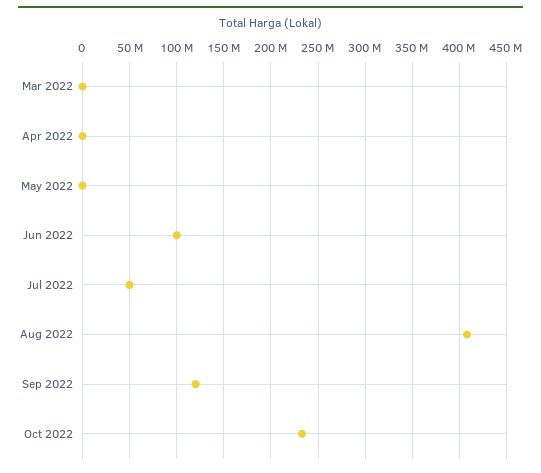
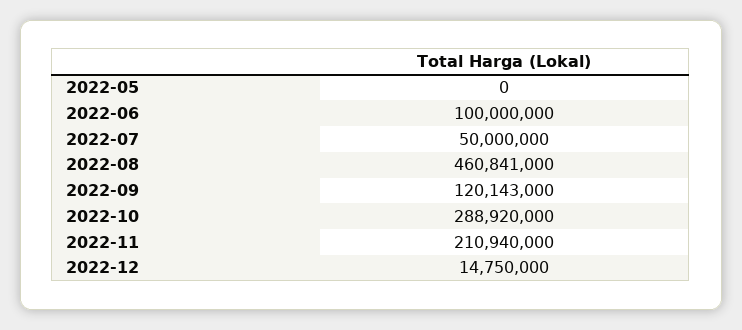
Mar 2022: 0 -> none
Apr 2022: 0 -> none
Aug 2022: 410000000 -> 460841000
Oct 2022: 230000000 -> 288920000
2022-11: none -> 210940000
2022-12: none -> 14750000

